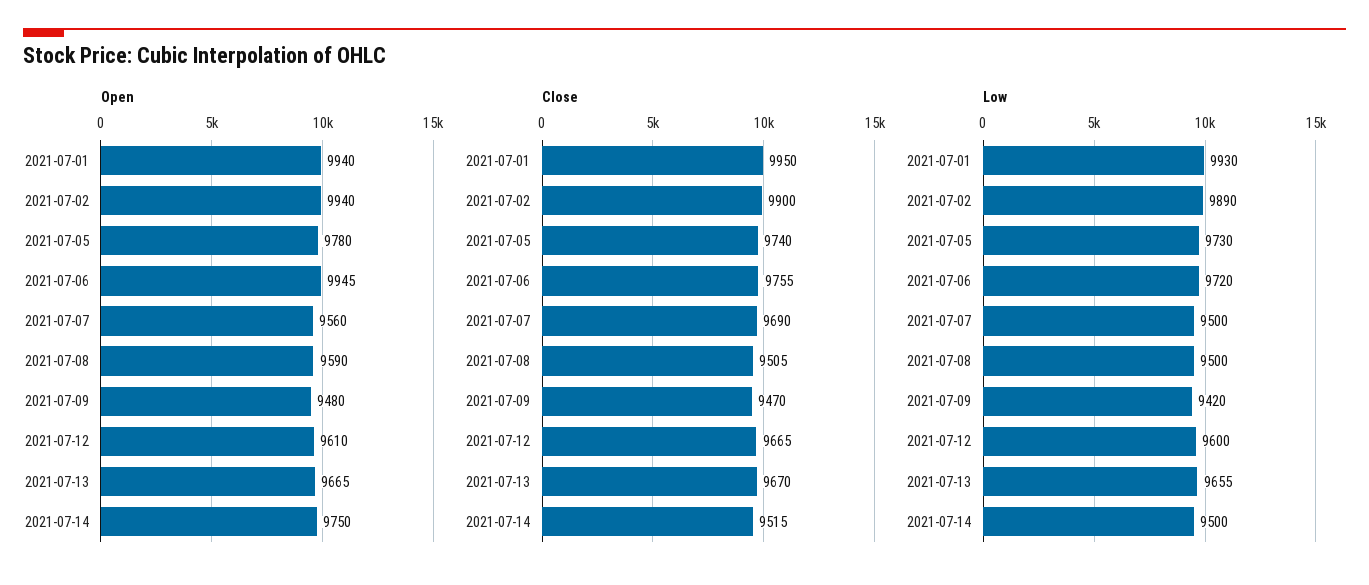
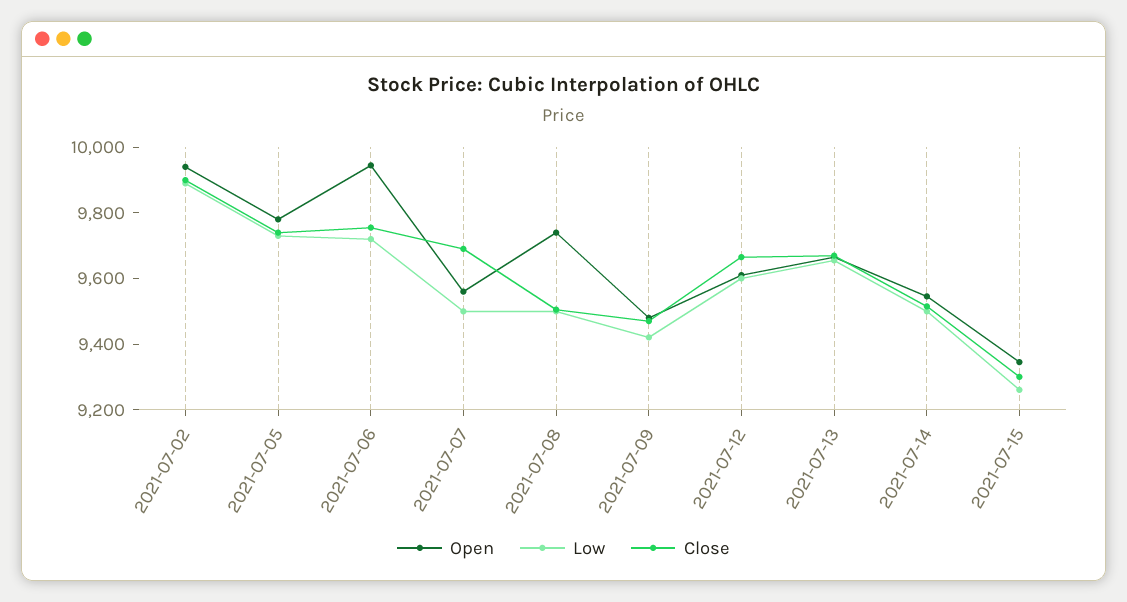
Open, 2021-07-01: 9940 -> none
Open, 2021-07-08: 9590 -> 9750
Open, 2021-07-14: 9750 -> 9550
Close, 2021-07-01: 9950 -> none
Low, 2021-07-01: 9930 -> none
Open, 2021-07-15: none -> 9350
Low, 2021-07-15: none -> 9250
Close, 2021-07-15: none -> 9300

